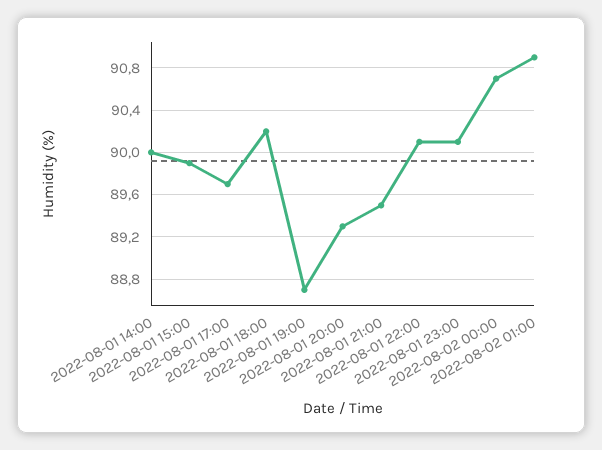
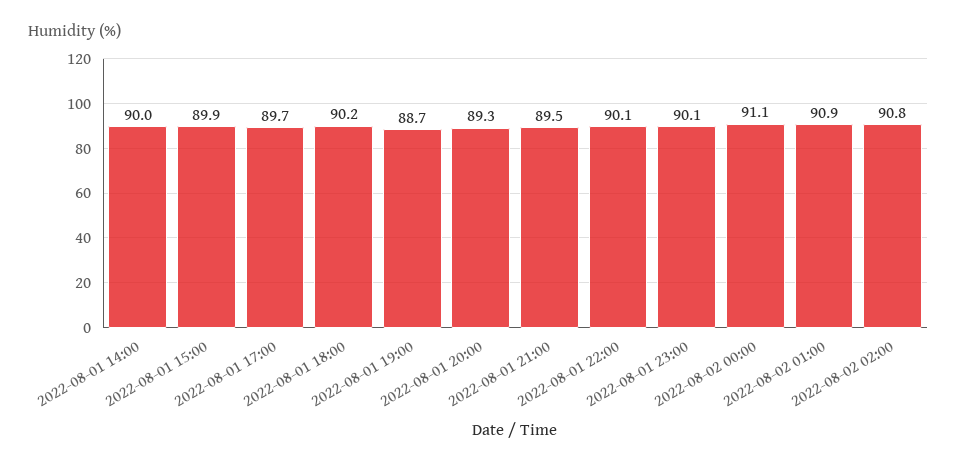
2022-08-02 00:00: 90.7 -> 91.1
2022-08-02 02:00: none -> 90.8

